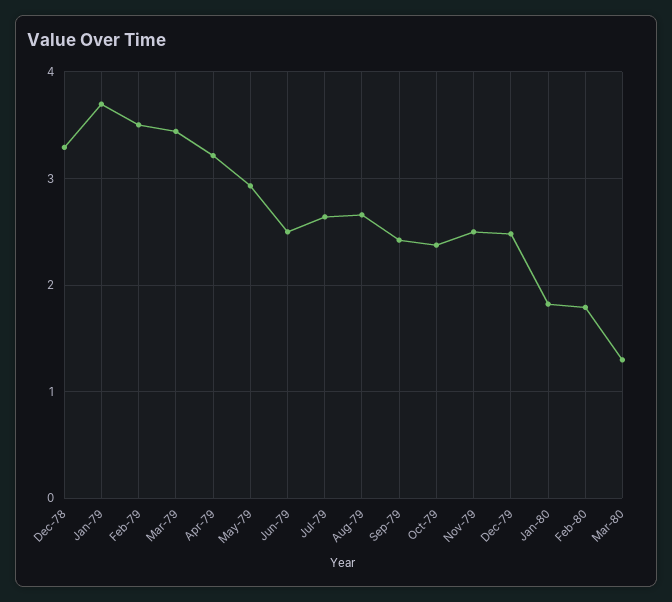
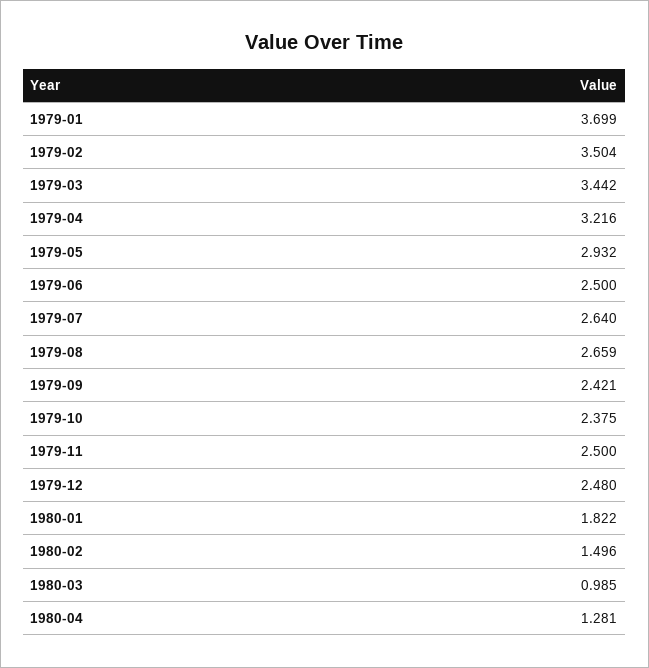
Dec-78: 3.3 -> none
Feb-80: 1.8 -> 1.496
Mar-80: 1.3 -> 0.985
1980-04: none -> 1.281

